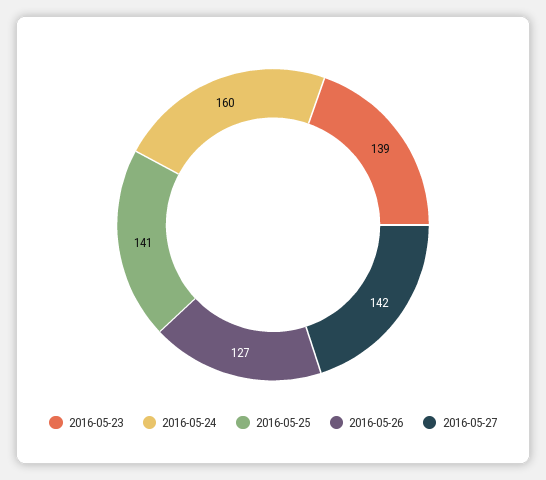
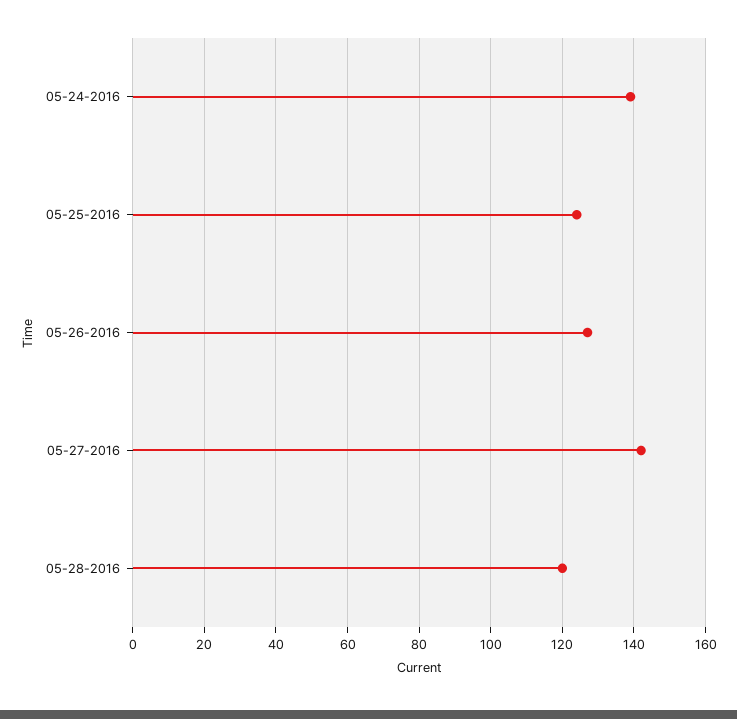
2016-05-23: 139 -> none
2016-05-24: 160 -> 140
2016-05-25: 141 -> 125
05-28-2016: none -> 120

